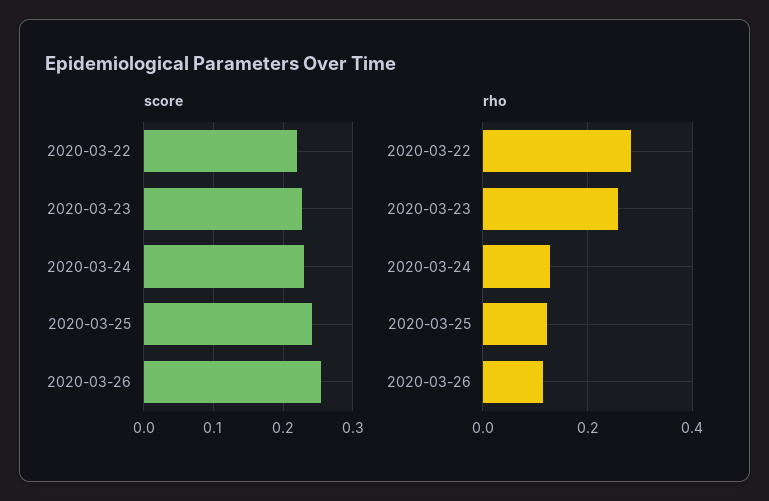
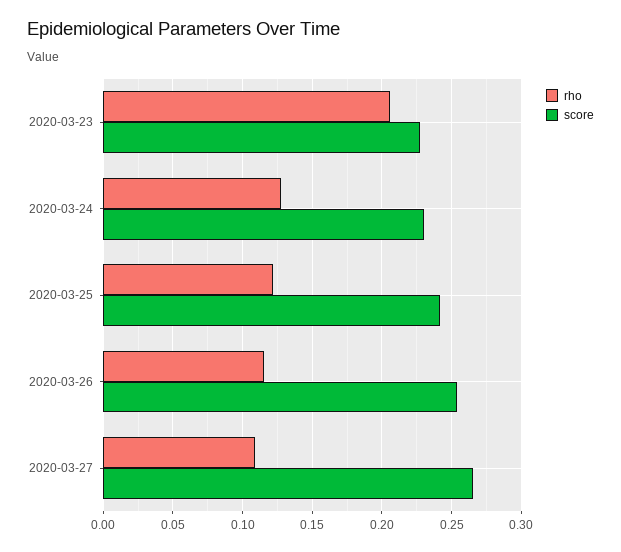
score, 2020-03-22: 0.22 -> none
rho, 2020-03-22: 0.28 -> none
rho, 2020-03-23: 0.26 -> 0.205
rho, 2020-03-27: none -> 0.11
score, 2020-03-27: none -> 0.265

